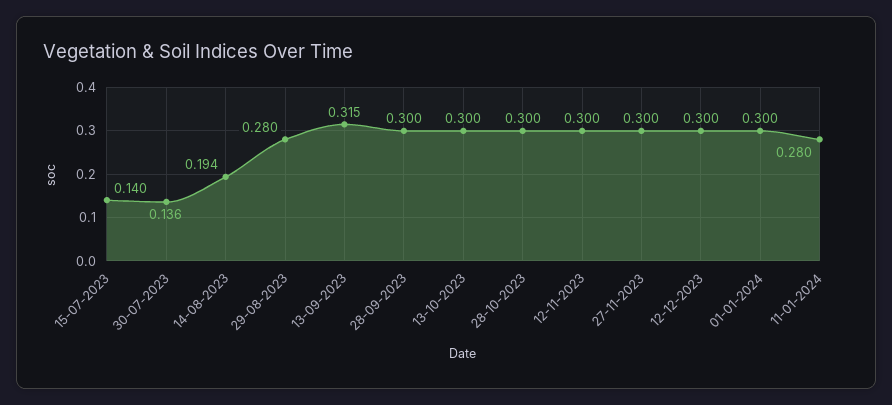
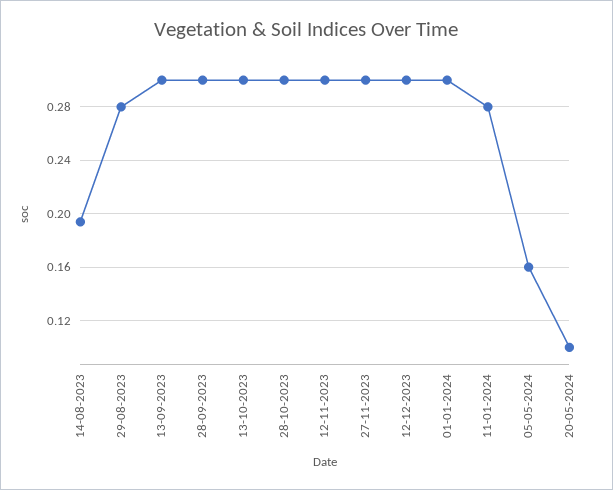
15-07-2023: 0.14 -> none
30-07-2023: 0.136 -> none
13-09-2023: 0.315 -> 0.3
05-05-2024: none -> 0.16
20-05-2024: none -> 0.1

